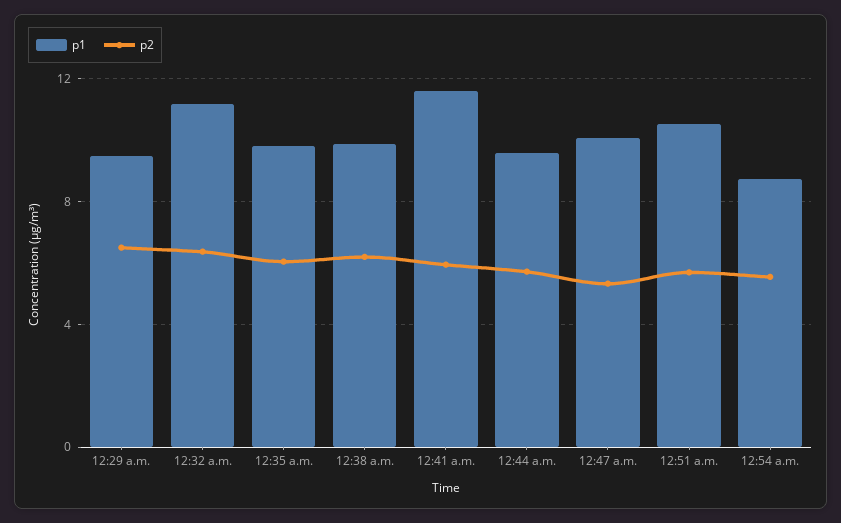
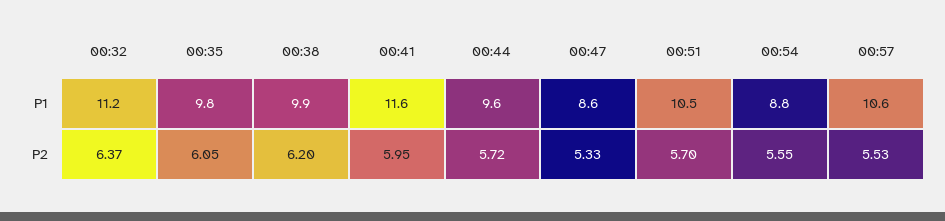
p1, 12:29 a.m.: 9.5 -> none
p2, 12:29 a.m.: 6.5 -> none
p1, 12:47 a.m.: 10 -> 8.6
p1, 00:57: none -> 10.6
p2, 00:57: none -> 5.53

